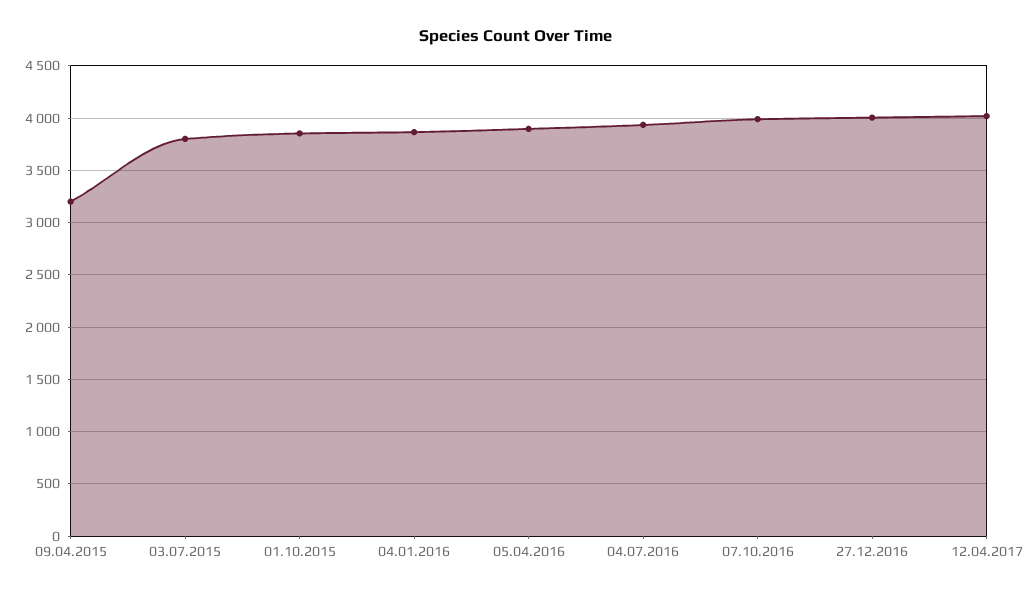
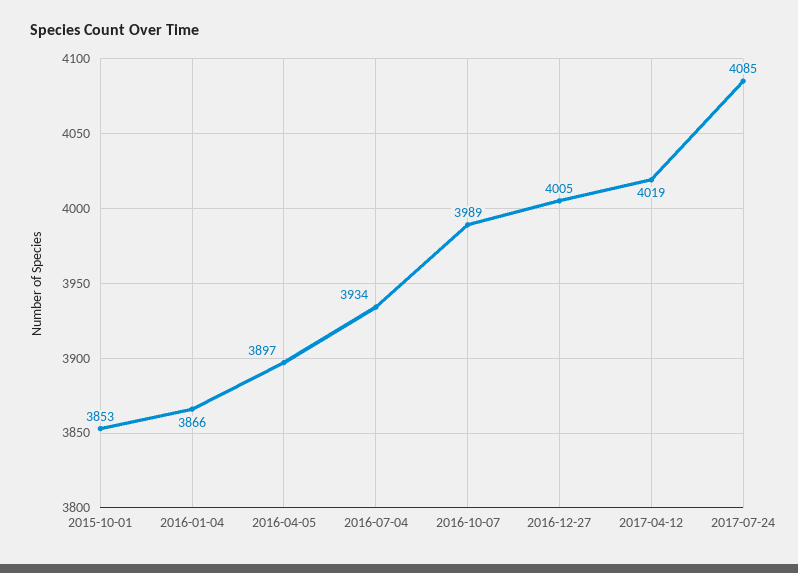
09.04.2015: 3200 -> none
03.07.2015: 3800 -> none
2017-07-24: none -> 4085

